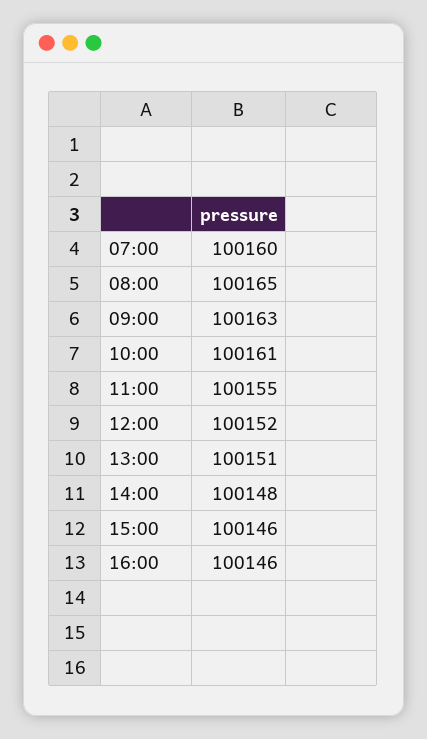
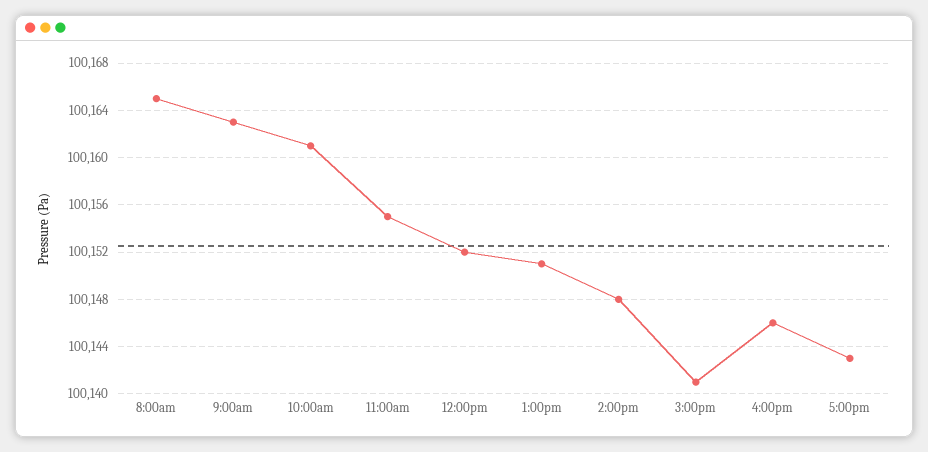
07:00: 100160 -> none
15:00: 100146 -> 100141
5:00pm: none -> 100143

